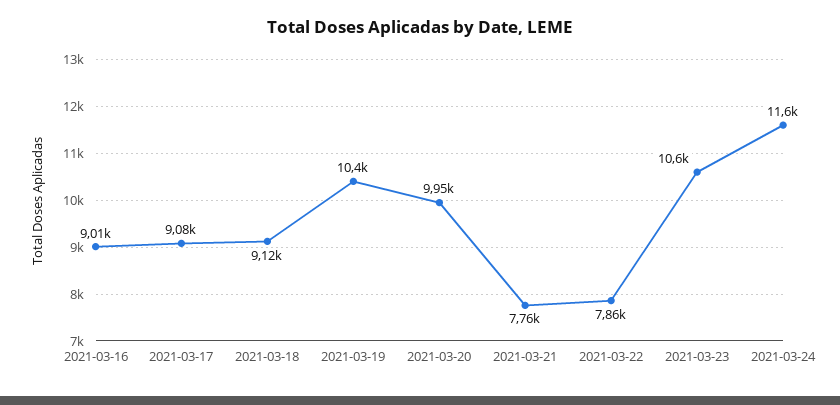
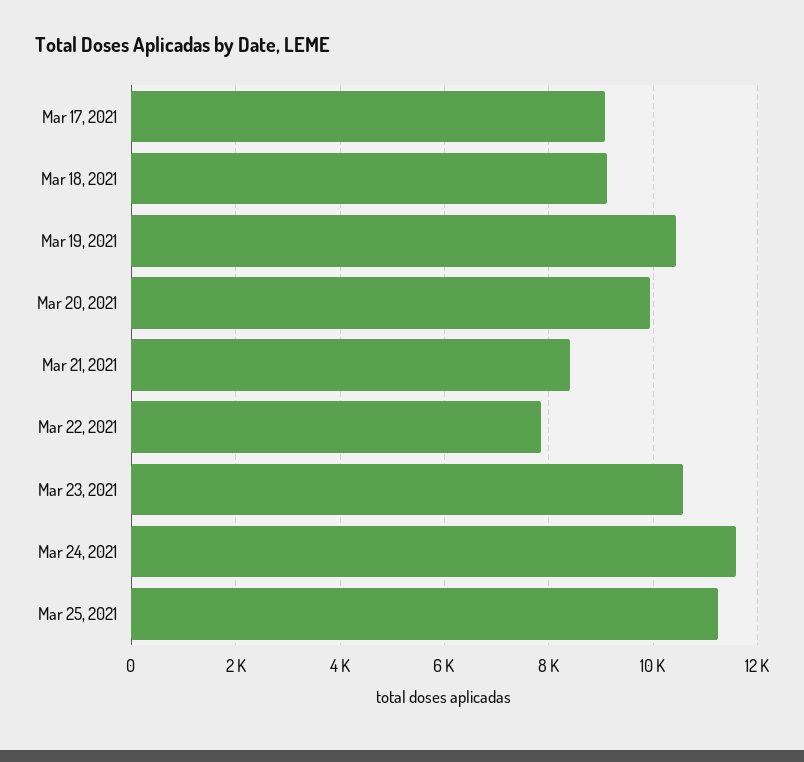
2021-03-16: 9010 -> none
2021-03-21: 7760 -> 8400
Mar 25, 2021: none -> 11200

